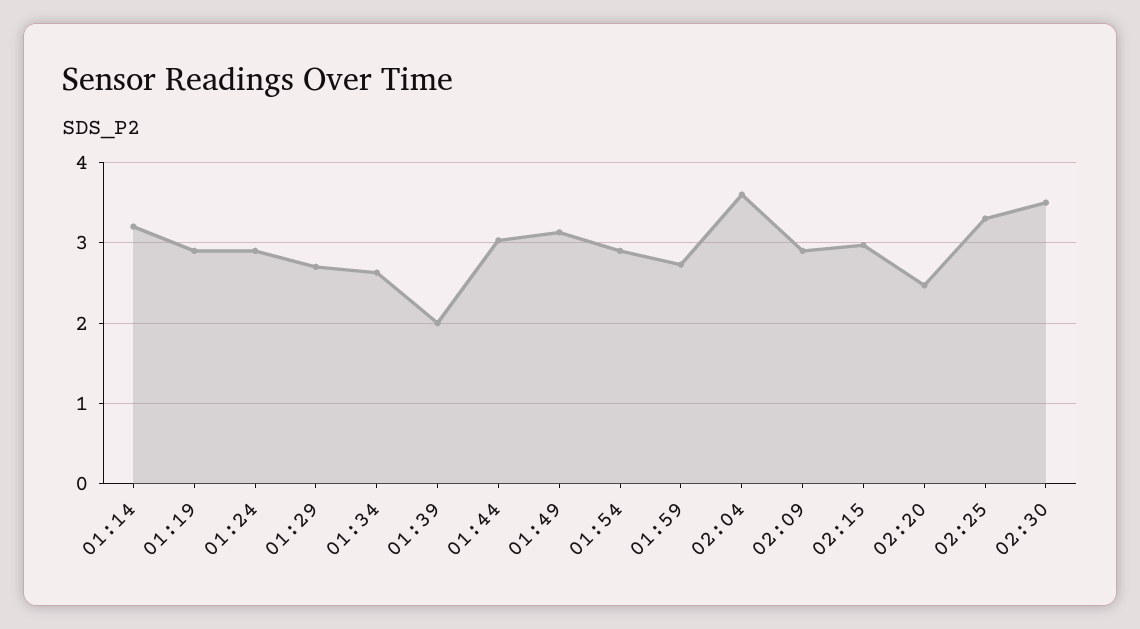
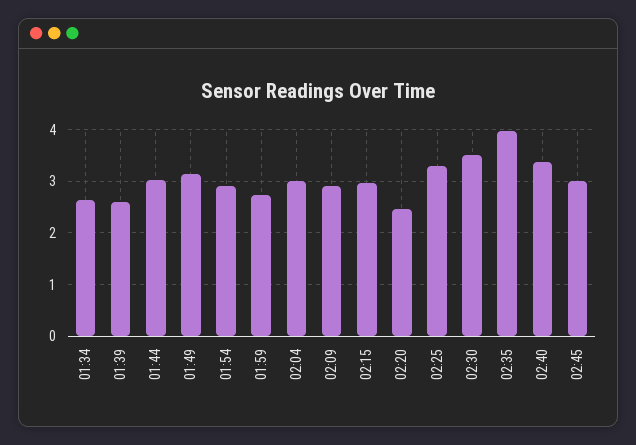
01:14: 3.2 -> none
01:19: 2.9 -> none
01:24: 2.9 -> none
01:29: 2.7 -> none
01:39: 2 -> 2.6
02:04: 3.6 -> 3
02:35: none -> 4
02:40: none -> 3.4
02:45: none -> 3

